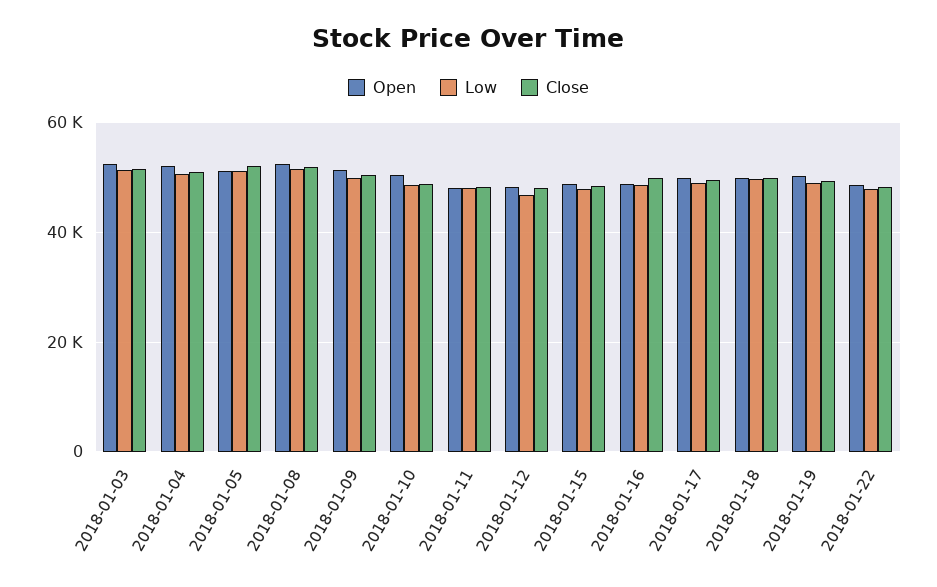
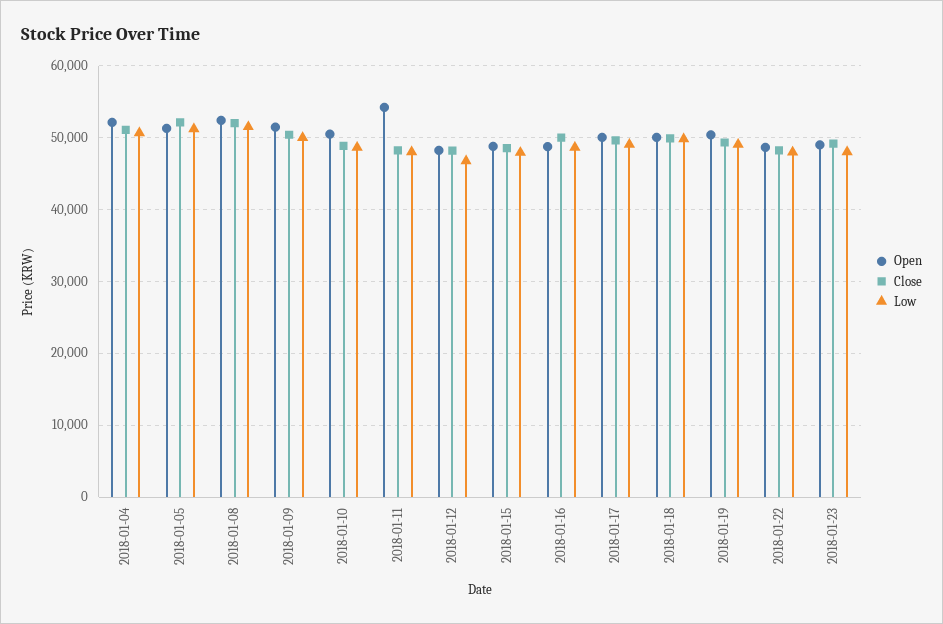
Open, 2018-01-03: 52000 -> none
Low, 2018-01-03: 52000 -> none
Close, 2018-01-03: 52000 -> none
Open, 2018-01-11: 48000 -> 54000
Open, 2018-01-23: none -> 49000
Close, 2018-01-23: none -> 49000
Low, 2018-01-23: none -> 48000

